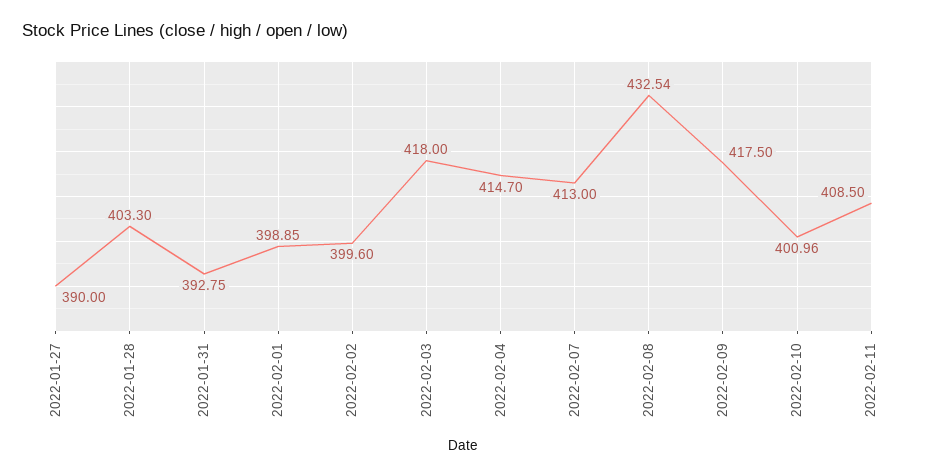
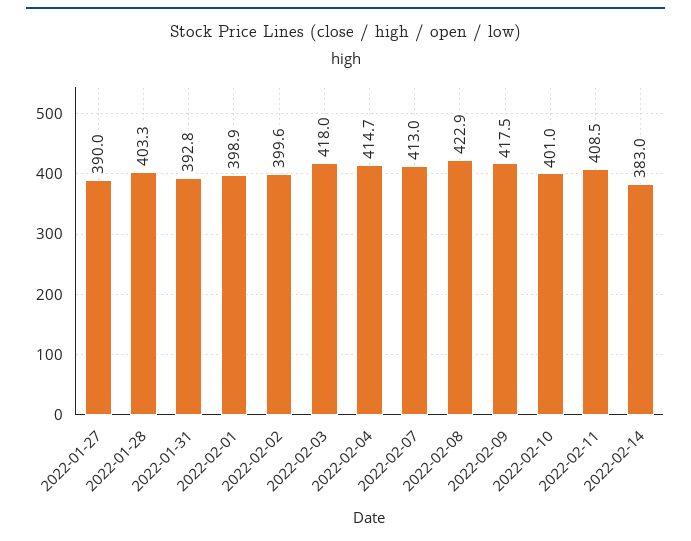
2022-02-08: 432.54 -> 422.9
2022-02-14: none -> 383

